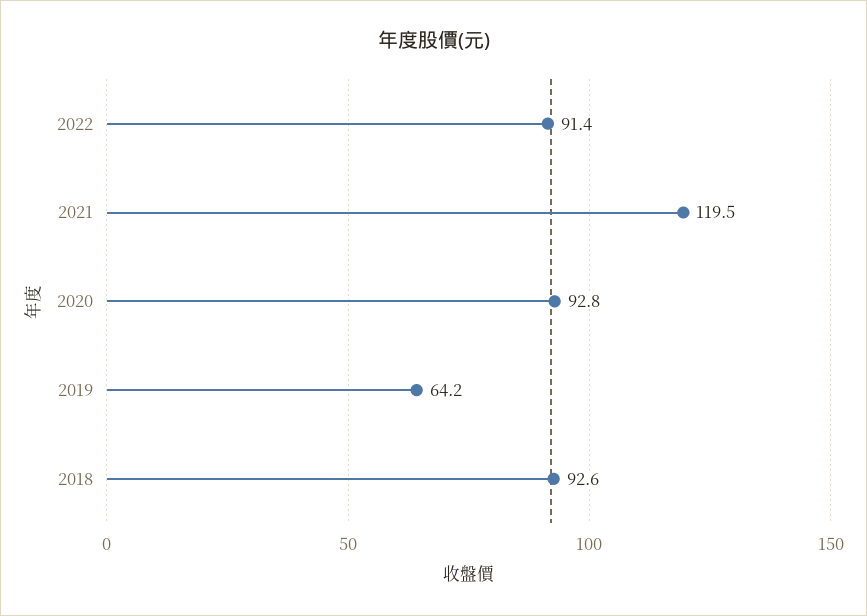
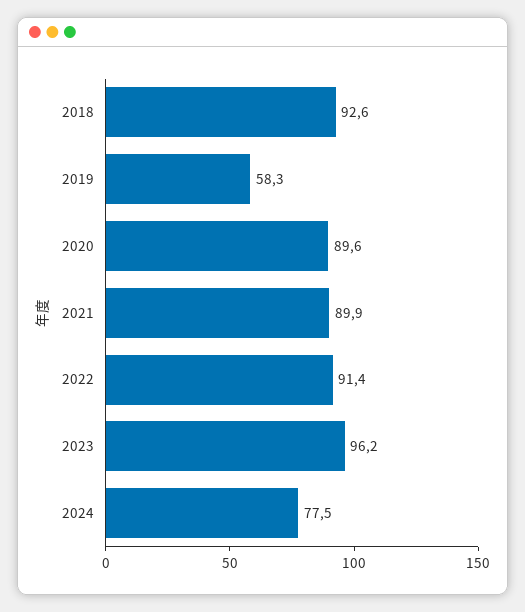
2021: 119.5 -> 89.9
2020: 92.8 -> 89.6
2019: 64.2 -> 58.3
2023: none -> 96.2
2024: none -> 77.5

